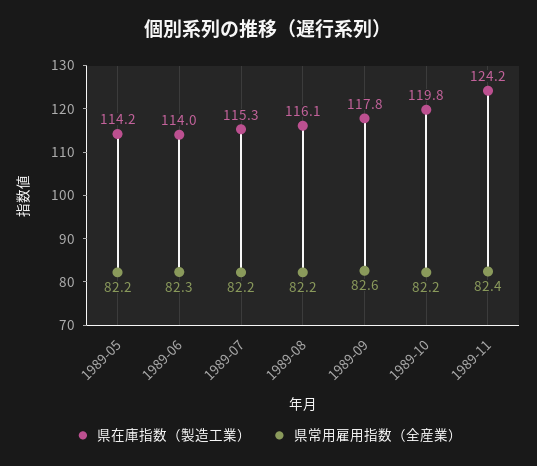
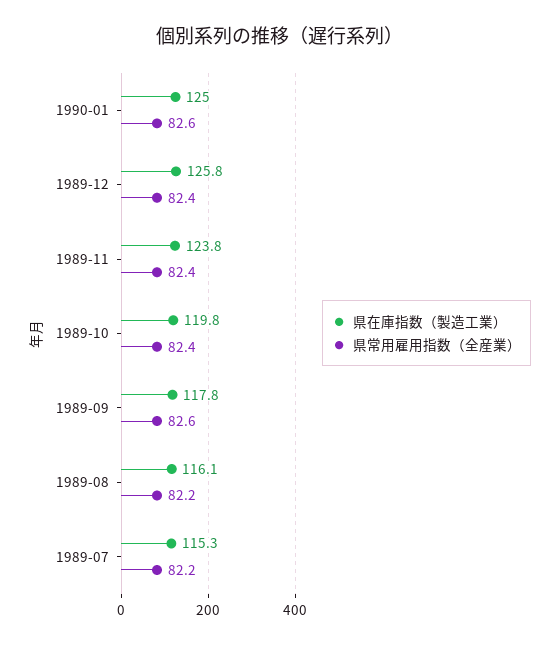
県在庫指数（製造工業）, 1989-05: 114.2 -> none
県常用雇用指数（全産業）, 1989-05: 82.2 -> none
県在庫指数（製造工業）, 1989-06: 114 -> none
県常用雇用指数（全産業）, 1989-06: 82.3 -> none
県常用雇用指数（全産業）, 1989-10: 82.2 -> 82.4
県在庫指数（製造工業）, 1989-11: 124.2 -> 123.8
県在庫指数（製造工業）, 1990-01: none -> 125
県常用雇用指数（全産業）, 1990-01: none -> 82.6
県在庫指数（製造工業）, 1989-12: none -> 125.8
県常用雇用指数（全産業）, 1989-12: none -> 82.4

